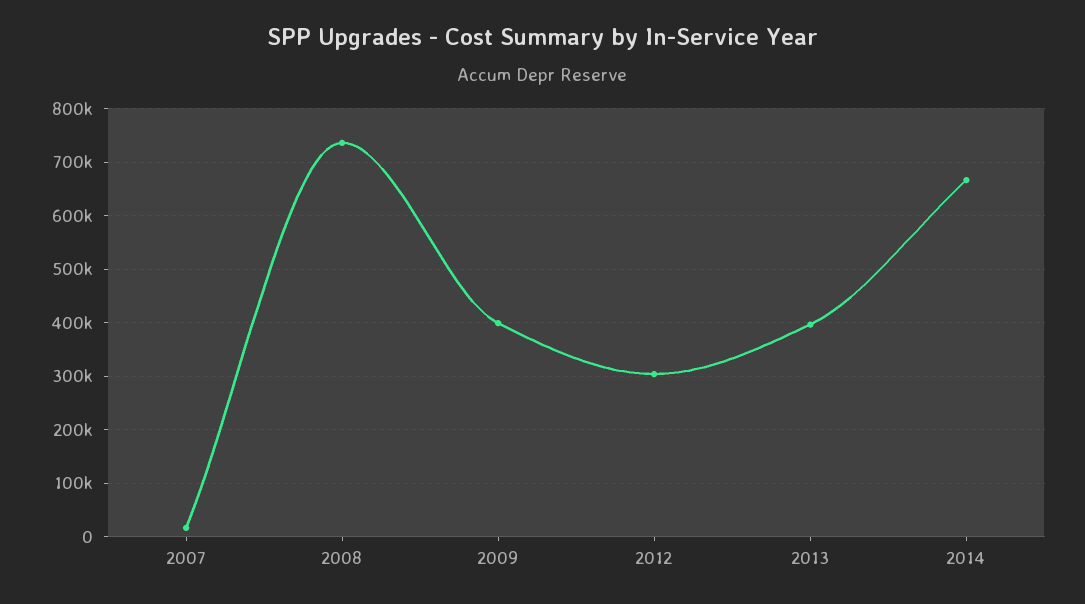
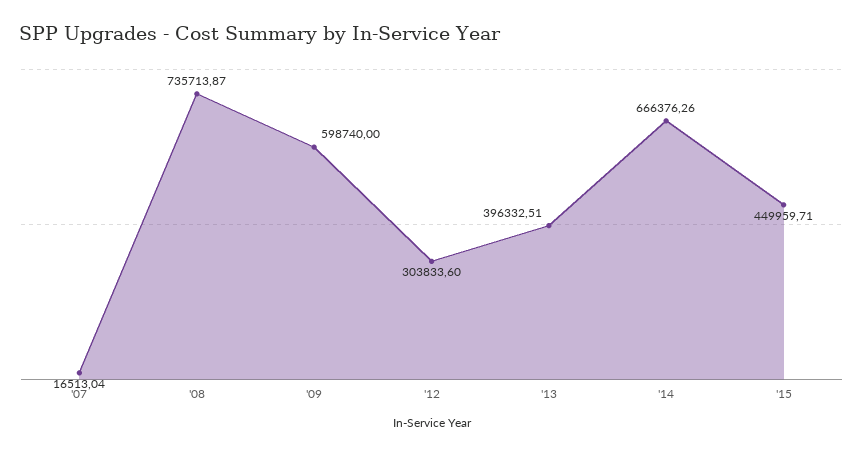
2009: 400000 -> 598740
'15: none -> 449959.71

